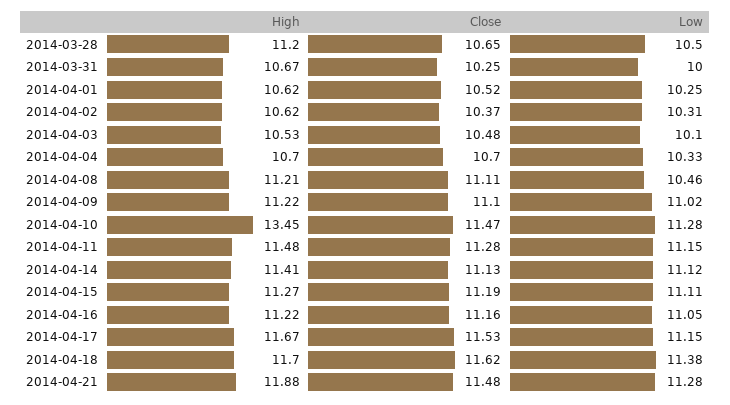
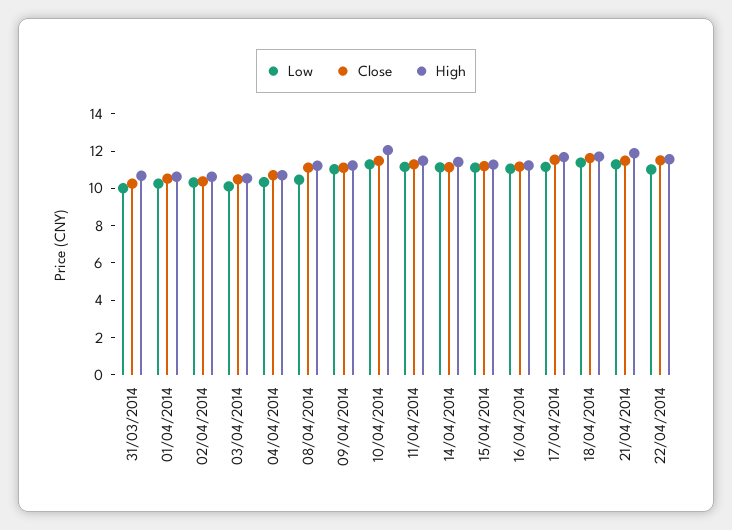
High, 2014-03-28: 11.2 -> none
Close, 2014-03-28: 10.65 -> none
Low, 2014-03-28: 10.5 -> none
High, 2014-04-10: 13.45 -> 12
Low, 22/04/2014: none -> 11
Close, 22/04/2014: none -> 11.5
High, 22/04/2014: none -> 11.5

